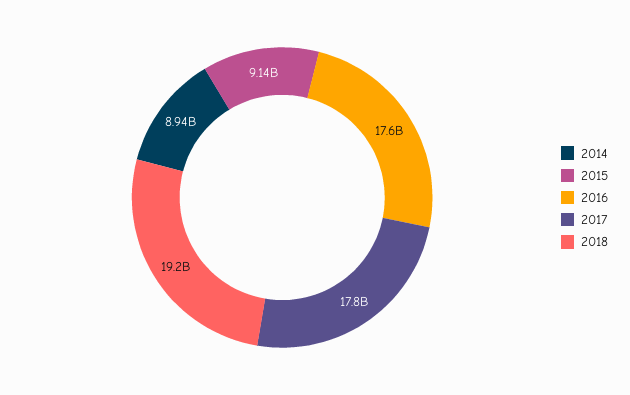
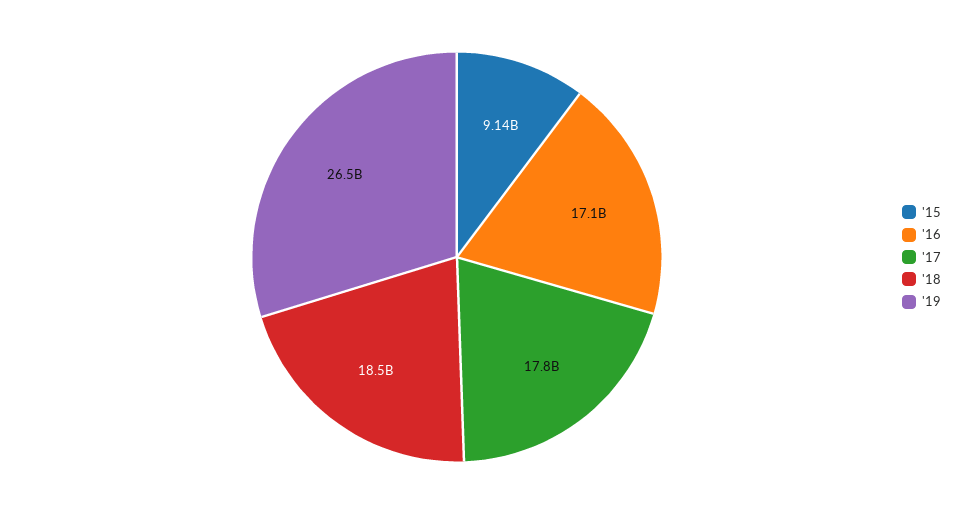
2014: 8940000000 -> none
2016: 17600000000 -> 17100000000
2018: 19200000000 -> 18500000000
'19: none -> 26500000000

